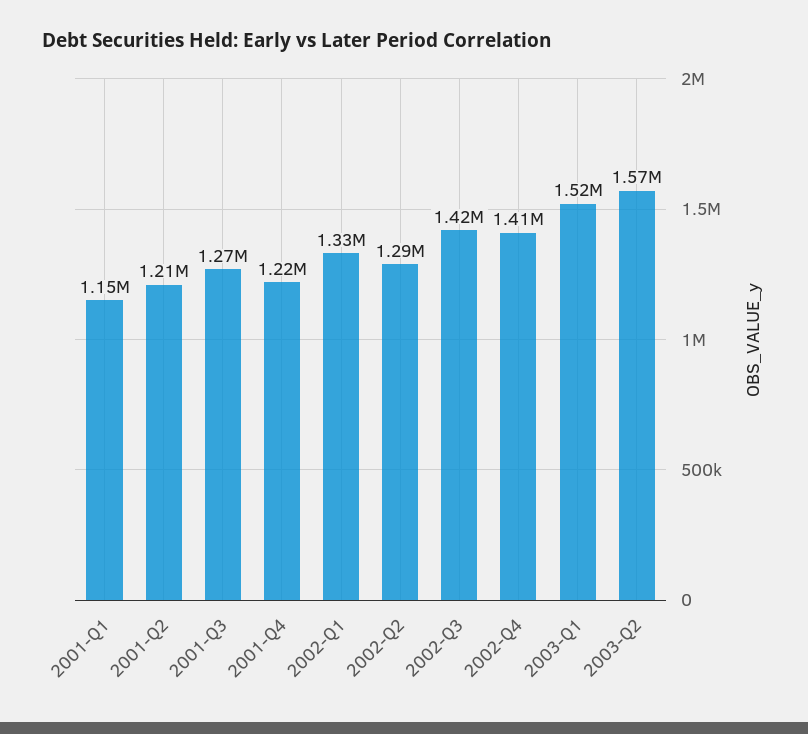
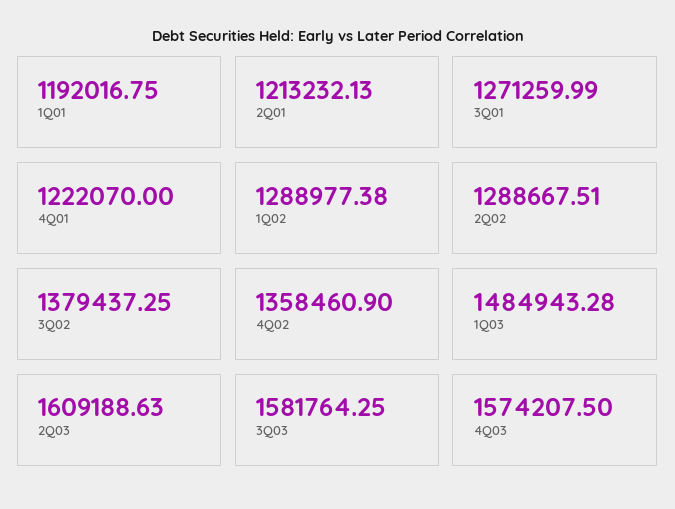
2001-Q1: 1150000 -> 1192016.75
2002-Q1: 1330000 -> 1288977.38
2002-Q3: 1420000 -> 1379437.25
2002-Q4: 1410000 -> 1358460.9
2003-Q1: 1520000 -> 1484943.28
2003-Q2: 1570000 -> 1609188.63
3Q03: none -> 1581764.25
4Q03: none -> 1574207.5

